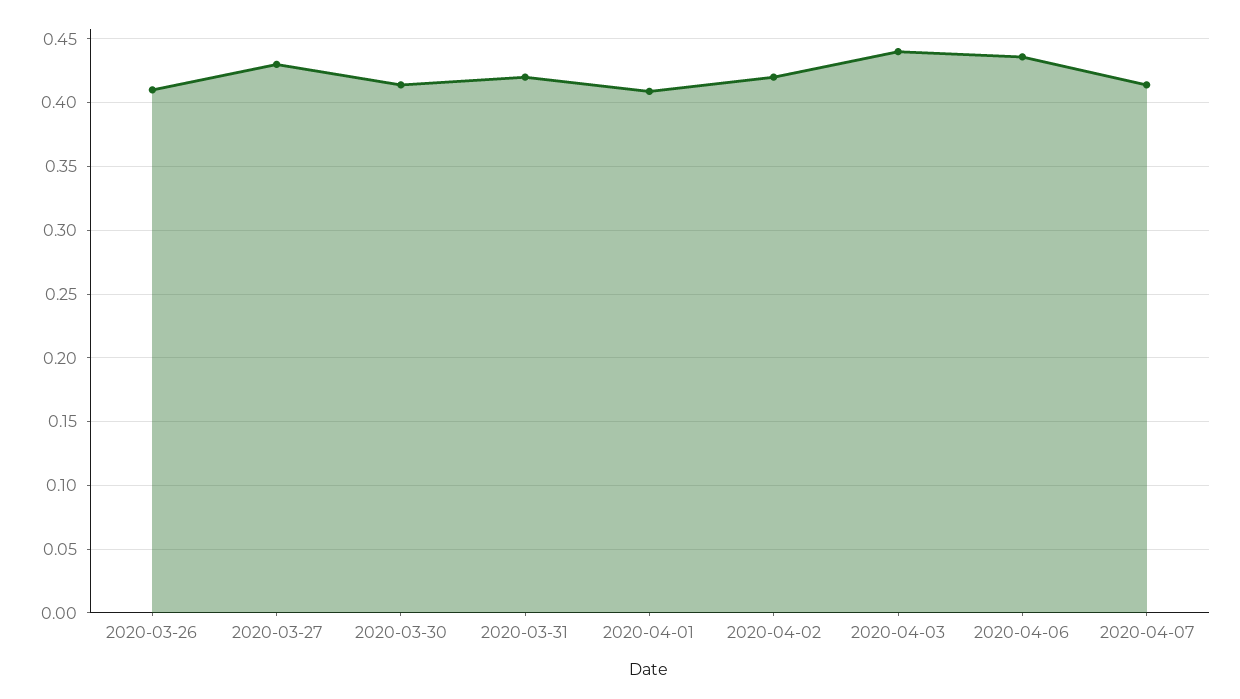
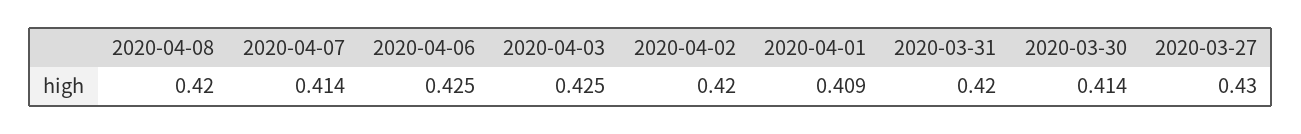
2020-03-26: 0.41 -> none
2020-04-03: 0.44 -> 0.425
2020-04-06: 0.435 -> 0.425
2020-04-08: none -> 0.42

